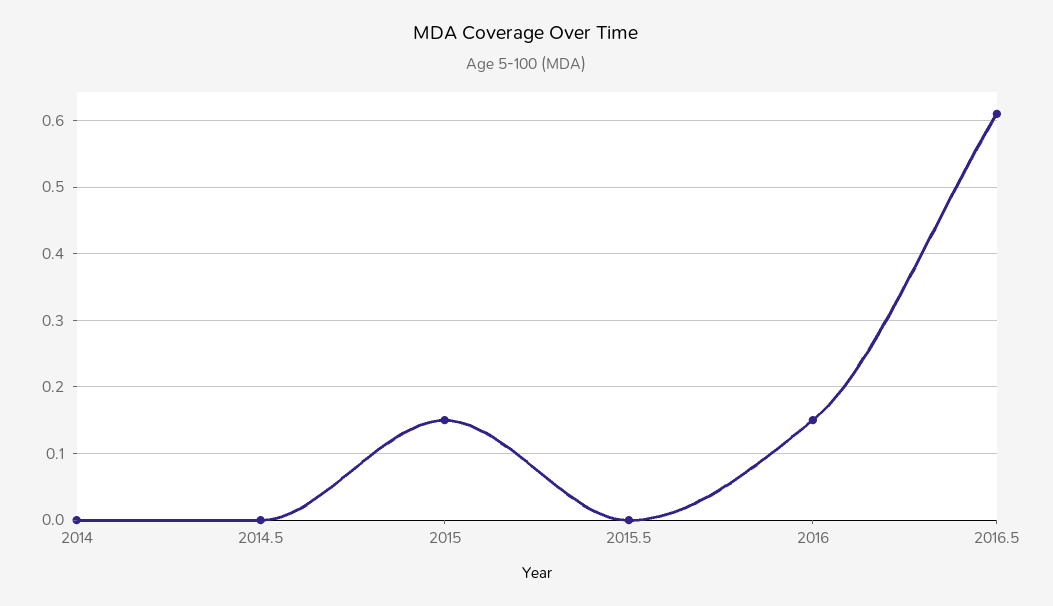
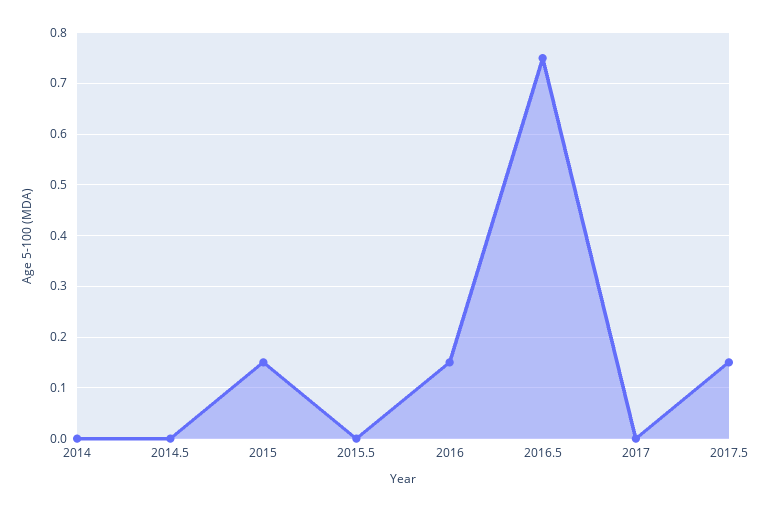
2016.5: 0.61 -> 0.75
2017: none -> 0
2017.5: none -> 0.15

